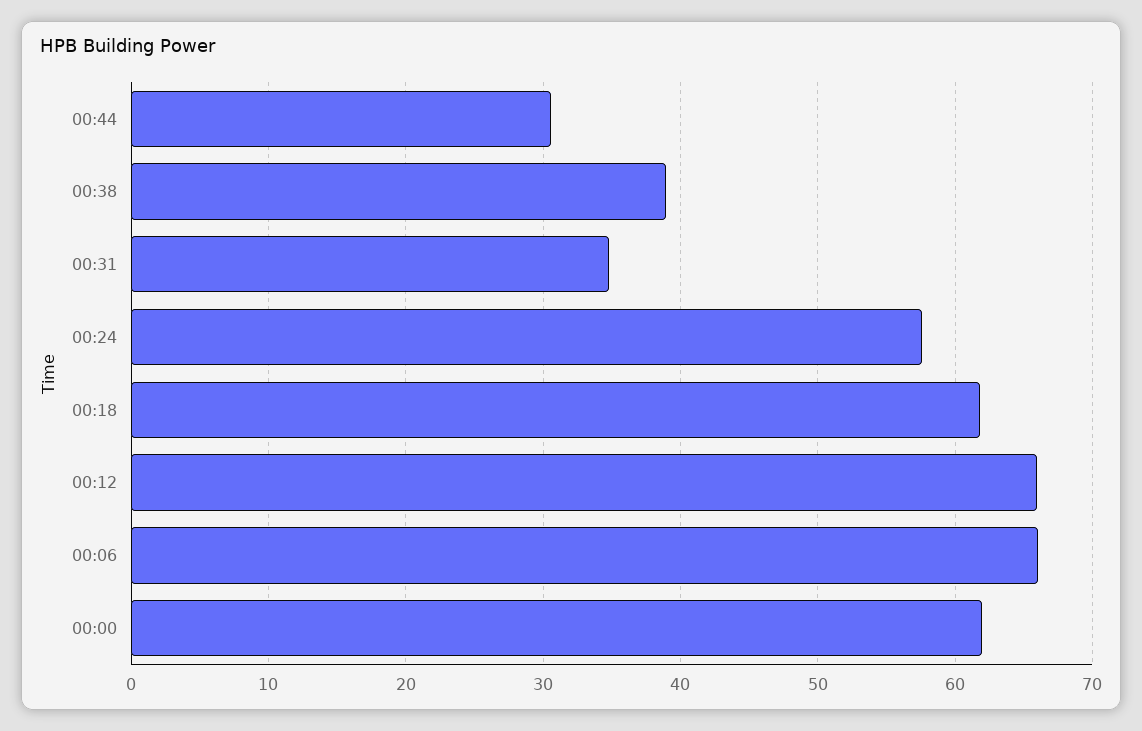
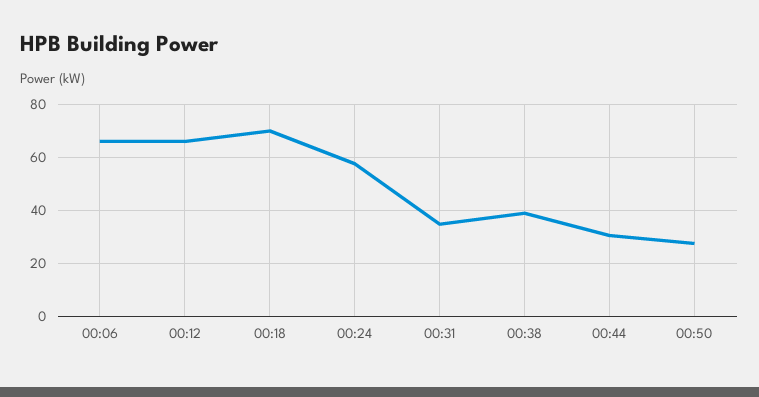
00:18: 62 -> 70
00:00: 62 -> none
00:50: none -> 27.5

